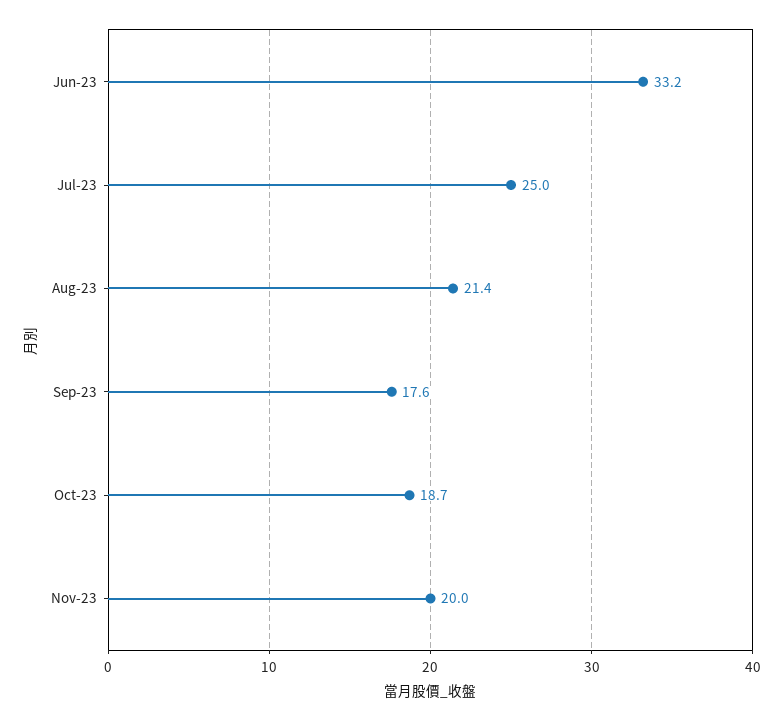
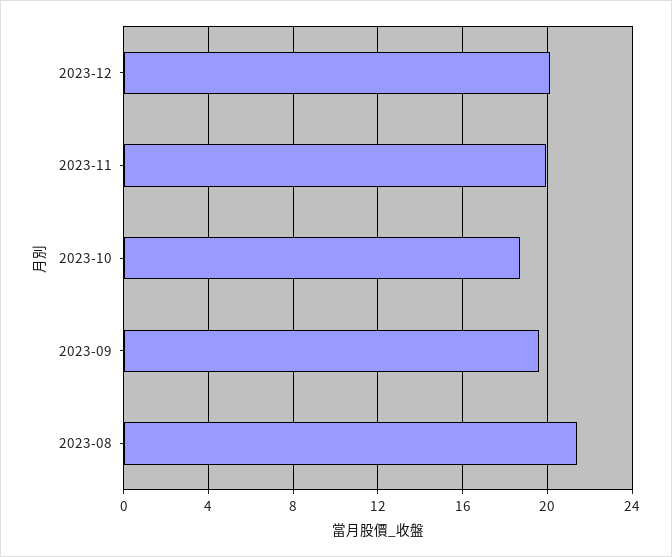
Jun-23: 33.2 -> none
Jul-23: 25 -> none
Sep-23: 17.6 -> 19.5
2023-12: none -> 20

